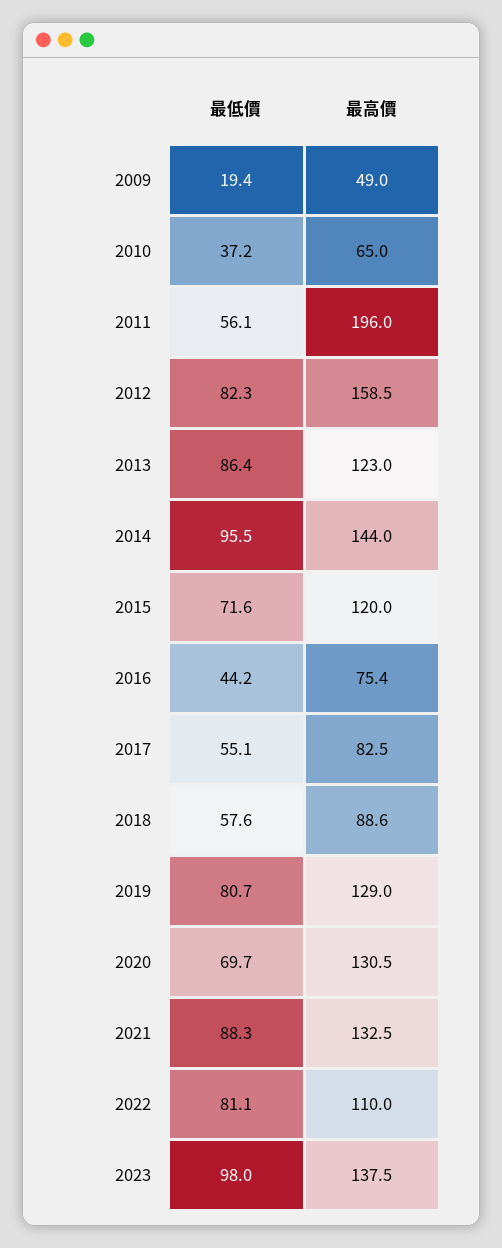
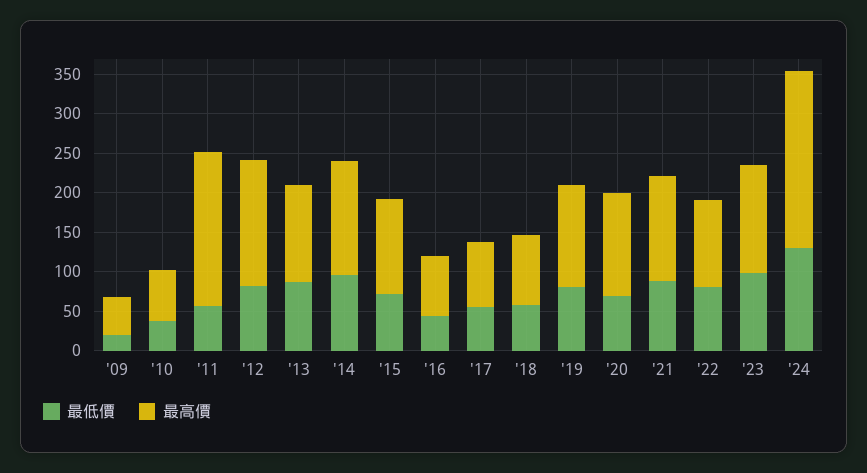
最低價, '24: none -> 125
最高價, '24: none -> 225

